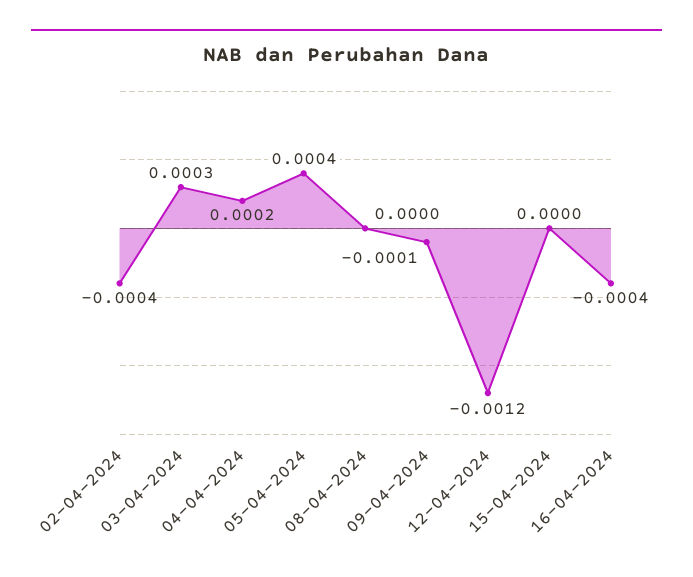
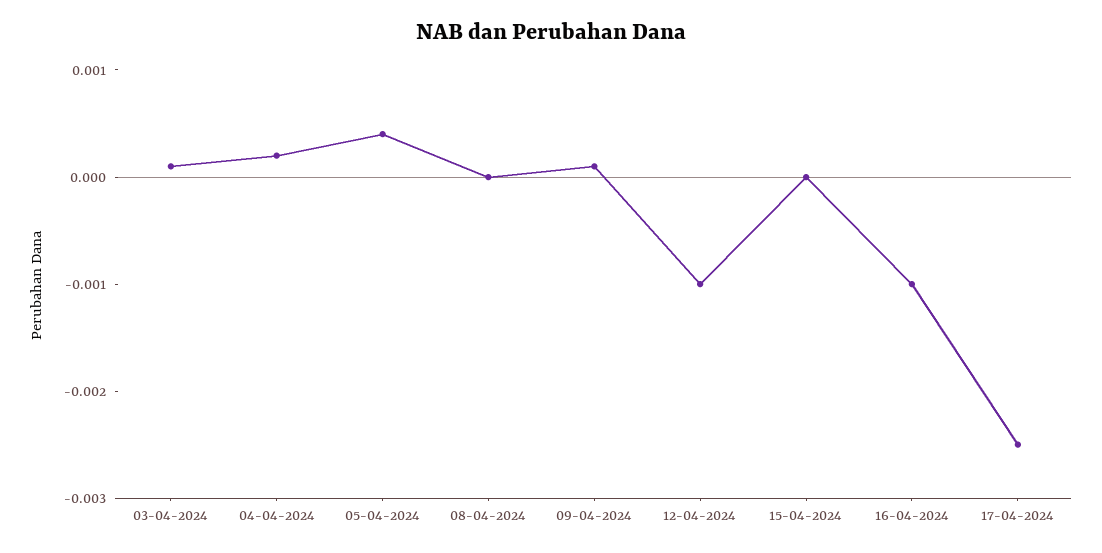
02-04-2024: -0.0004 -> none
03-04-2024: 0.0003 -> 0.0001
09-04-2024: -0.0001 -> 0.0001
12-04-2024: -0.0012 -> -0.001
16-04-2024: -0.0004 -> -0.001
17-04-2024: none -> -0.0025

